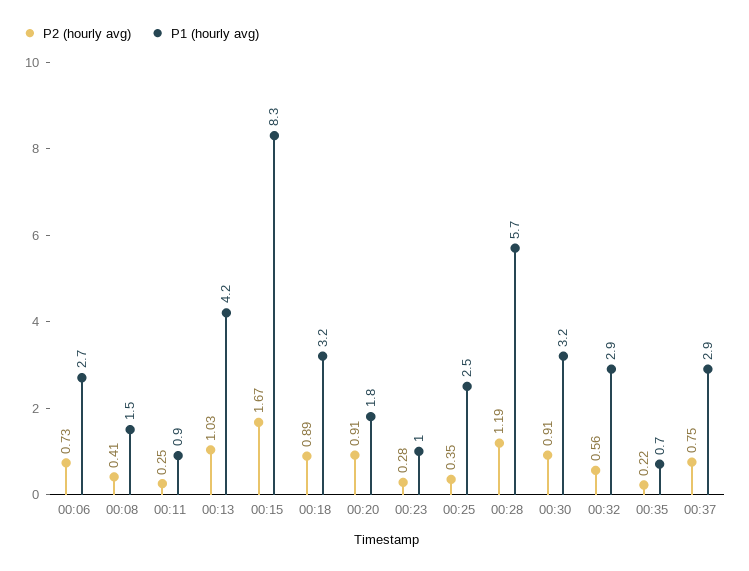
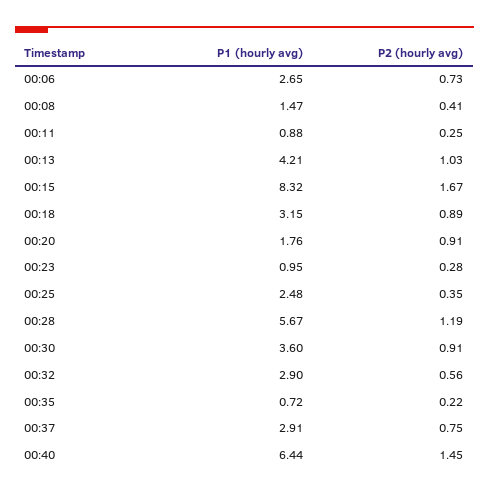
P1 (hourly avg), 00:30: 3.2 -> 3.6
P1 (hourly avg), 00:40: none -> 6.44
P2 (hourly avg), 00:40: none -> 1.45

